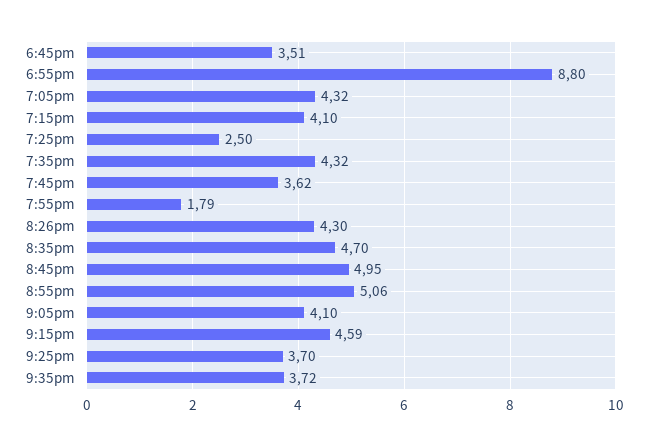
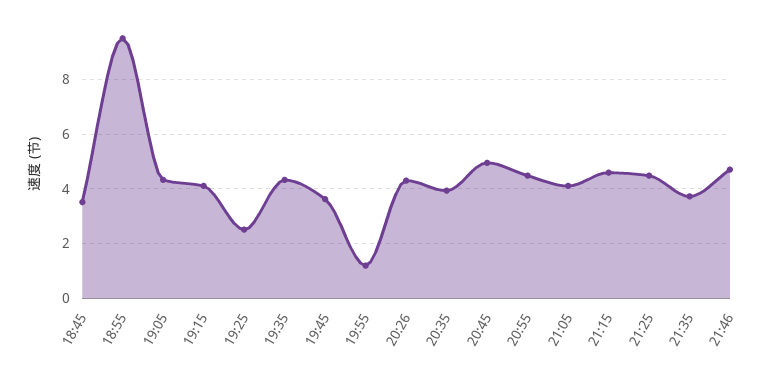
6:55pm: 8.8 -> 9.5
7:55pm: 1.79 -> 1.25
8:35pm: 4.7 -> 4
8:55pm: 5.06 -> 4.5
9:25pm: 3.7 -> 4.5
21:46: none -> 4.75

